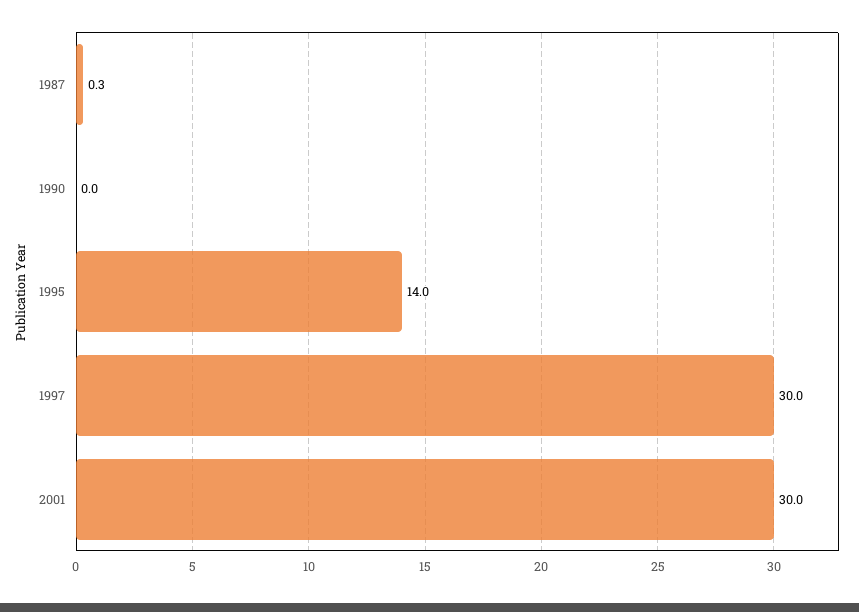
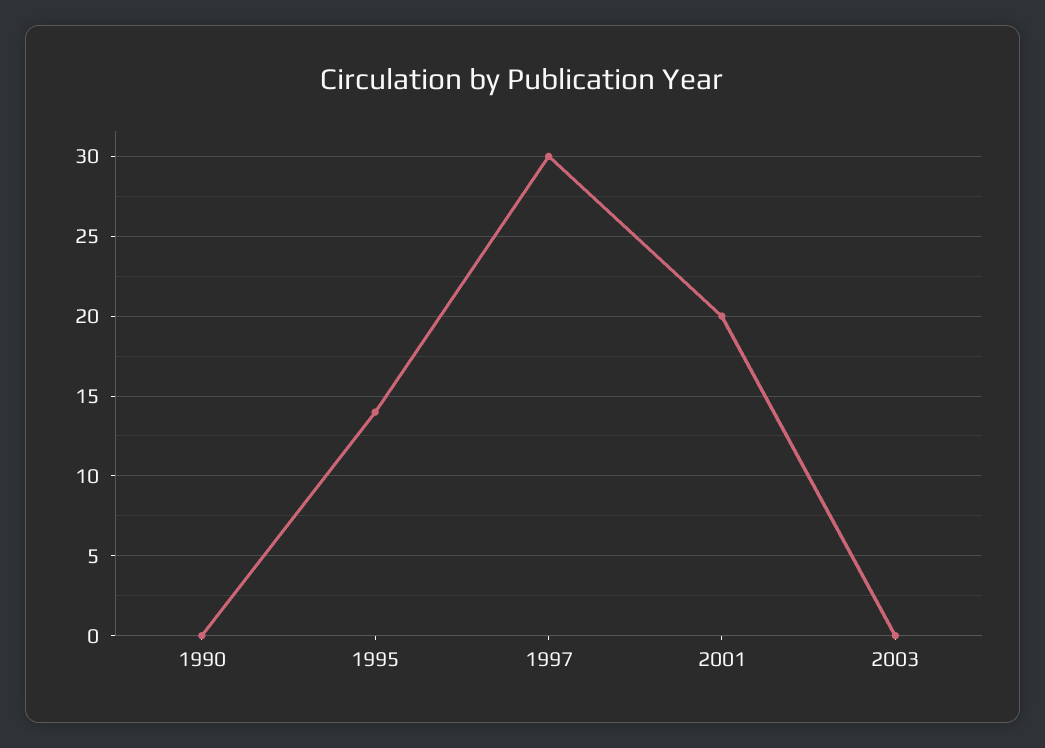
1987: 0.3 -> none
2001: 30 -> 20
2003: none -> 0

